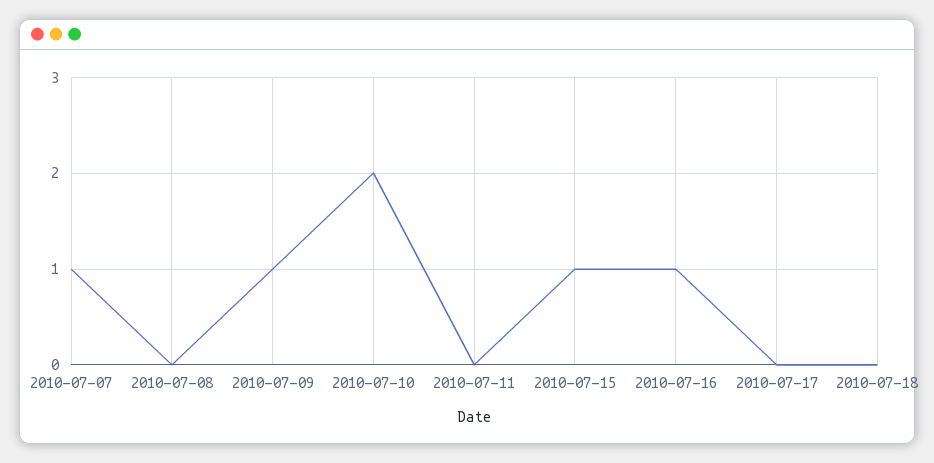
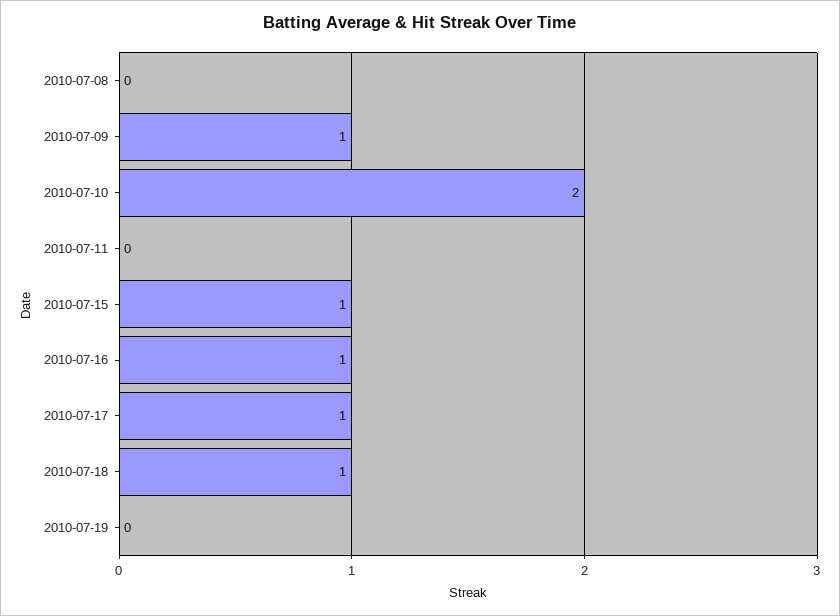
2010-07-07: 1 -> none
2010-07-17: 0 -> 1
2010-07-18: 0 -> 1
2010-07-19: none -> 0

